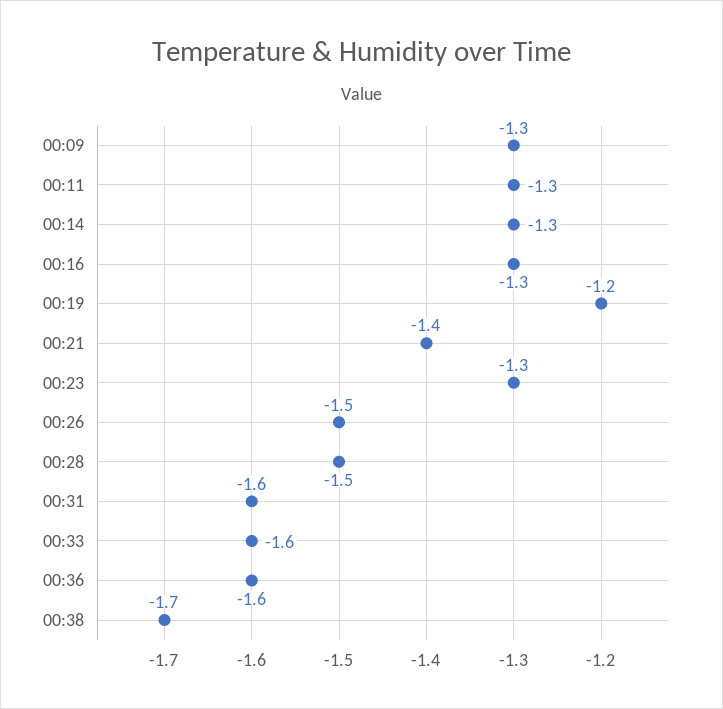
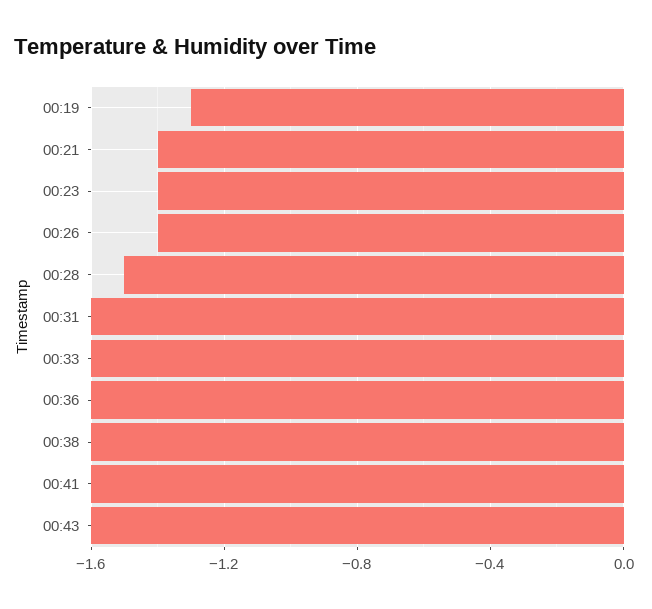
00:09: -1.3 -> none
00:11: -1.3 -> none
00:14: -1.3 -> none
00:16: -1.3 -> none
00:19: -1.2 -> -1.3
00:23: -1.3 -> -1.4
00:26: -1.5 -> -1.4
00:38: -1.7 -> -1.6
00:41: none -> -1.6
00:43: none -> -1.6

